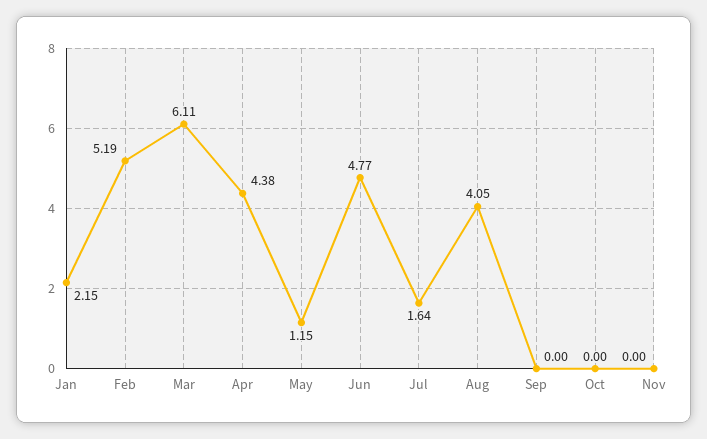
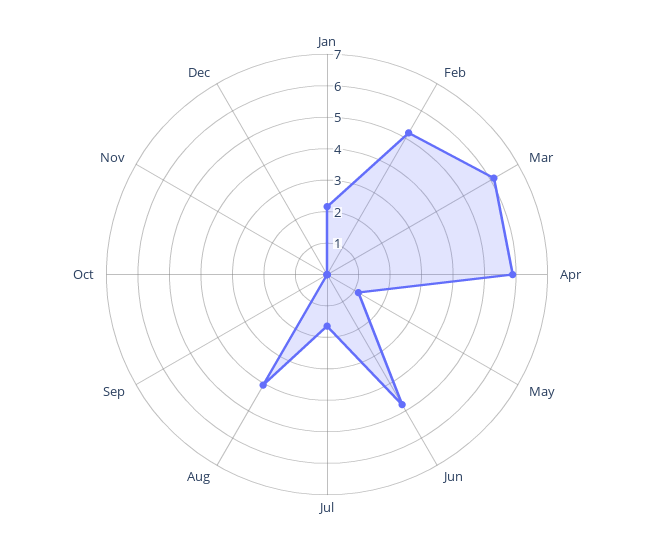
Apr: 4.38 -> 6
Dec: none -> 0

